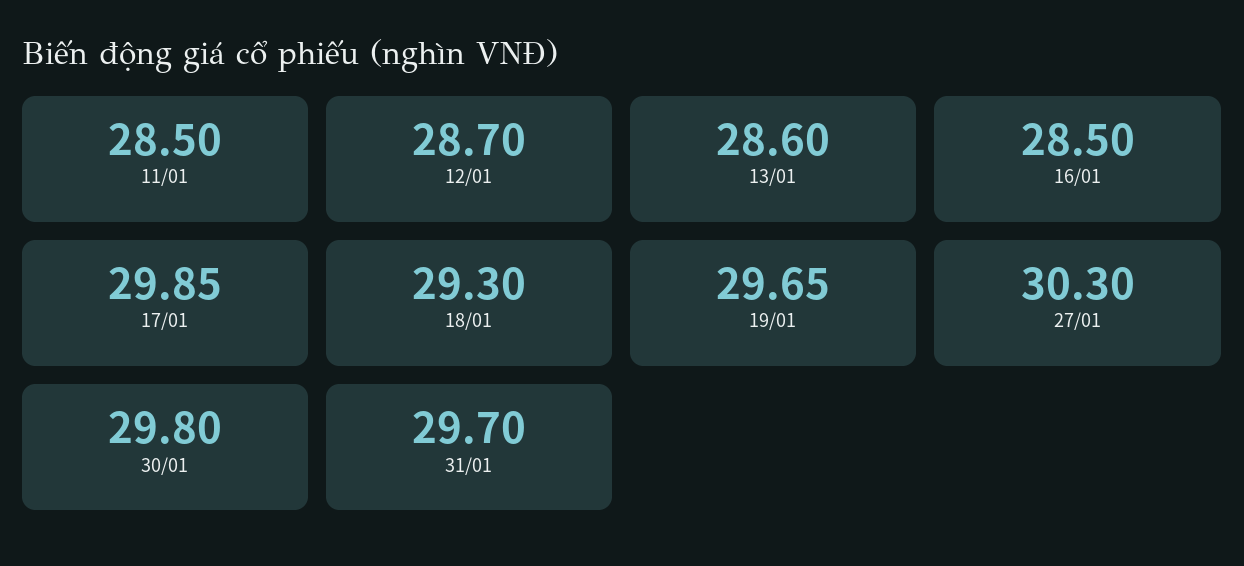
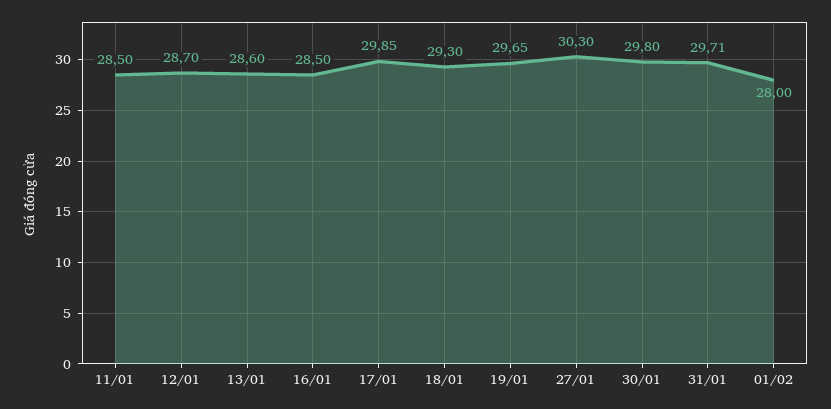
31/01: 29.7 -> 29.71
01/02: none -> 28

